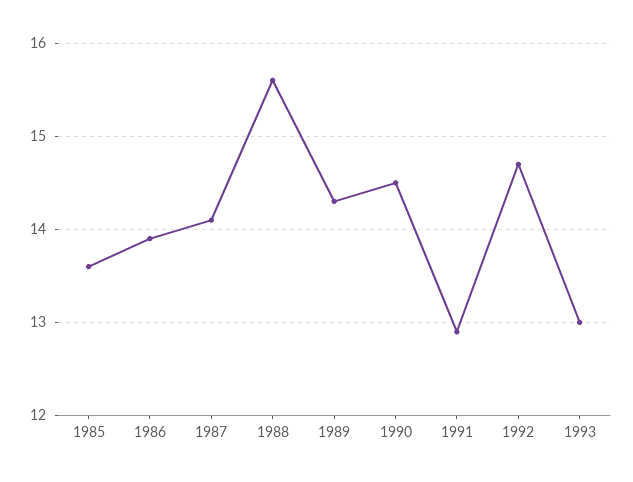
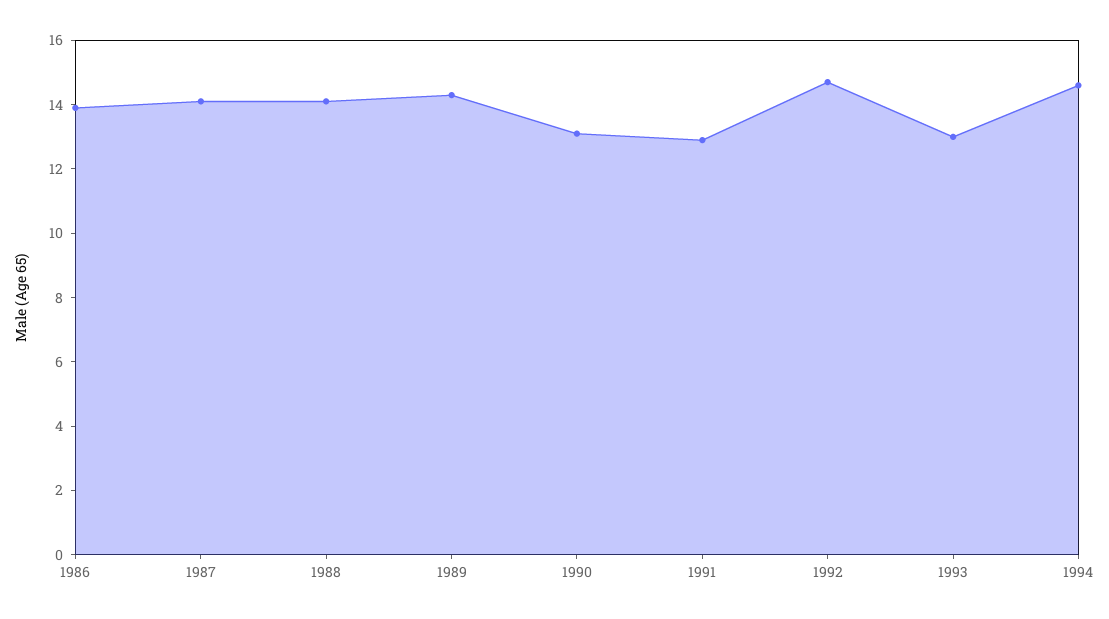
1985: 13.6 -> none
1988: 15.6 -> 14
1990: 14.5 -> 13
1994: none -> 14.5

